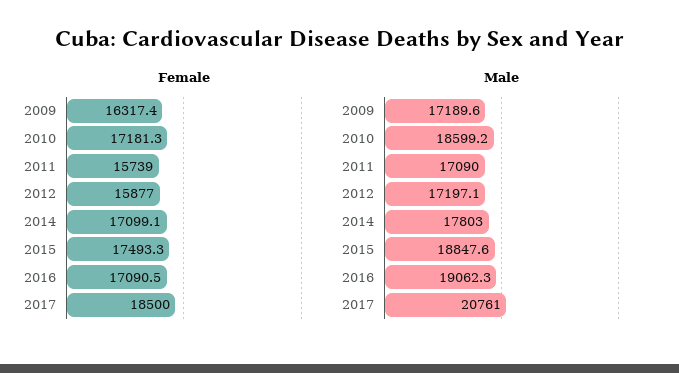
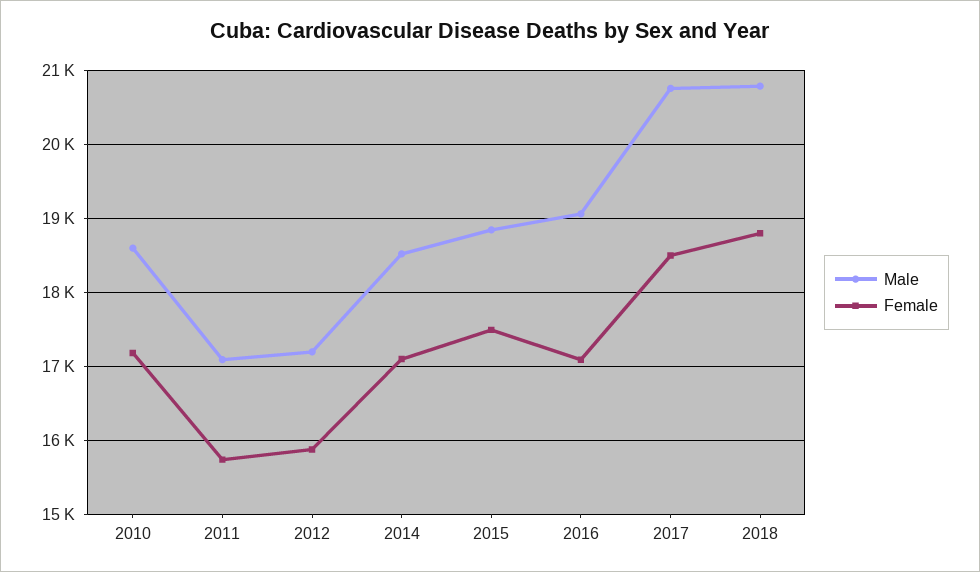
Female, 2009: 16317.4 -> none
Male, 2009: 17189.6 -> none
Male, 2014: 17803 -> 18500
Male, 2018: none -> 20800
Female, 2018: none -> 18800

